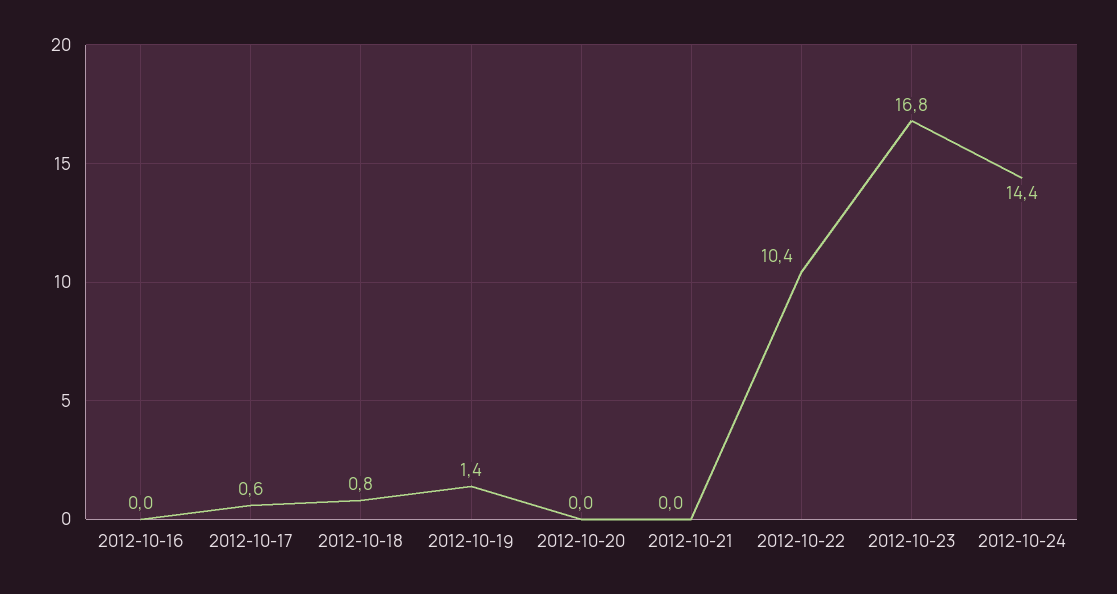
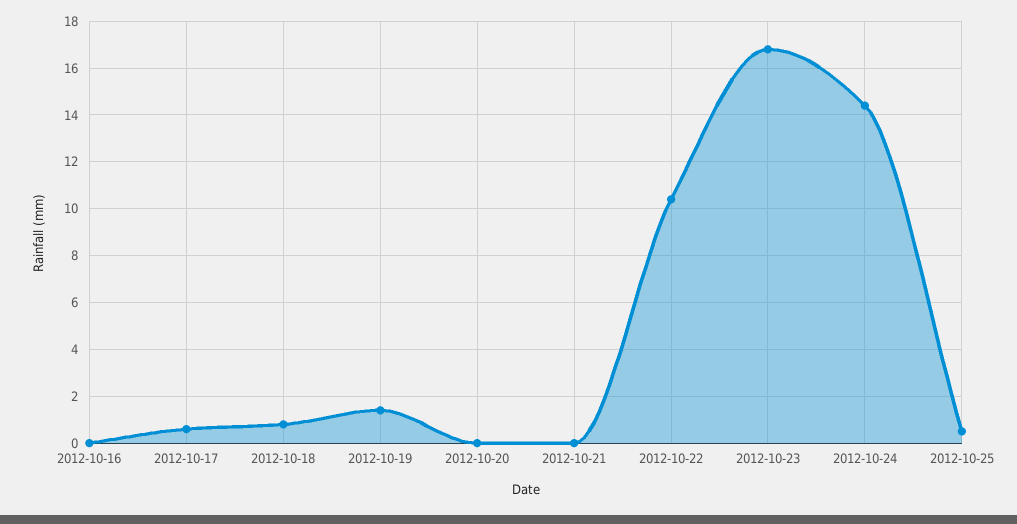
2012-10-25: none -> 0.5

